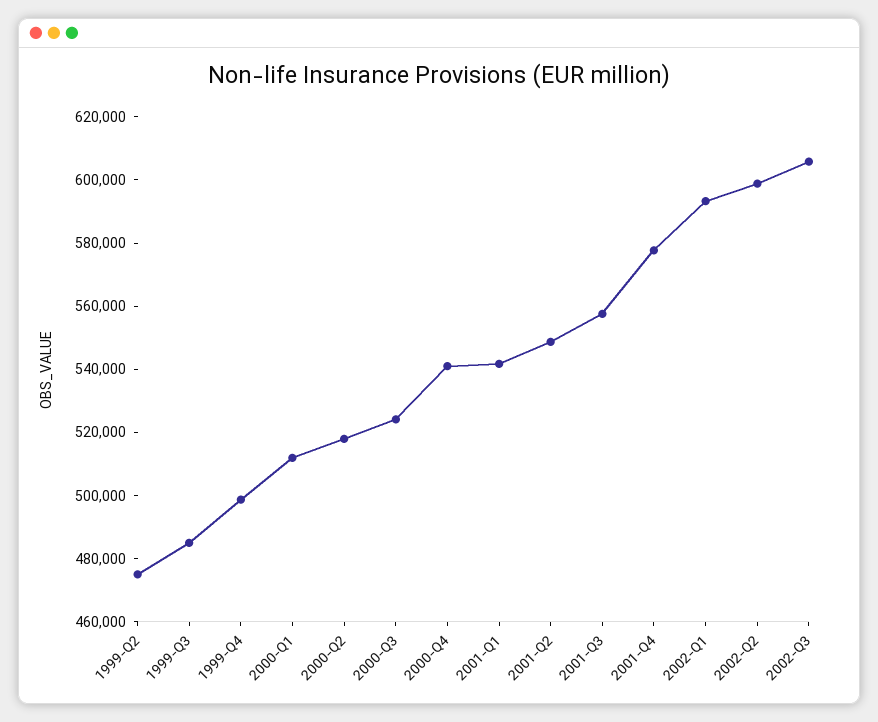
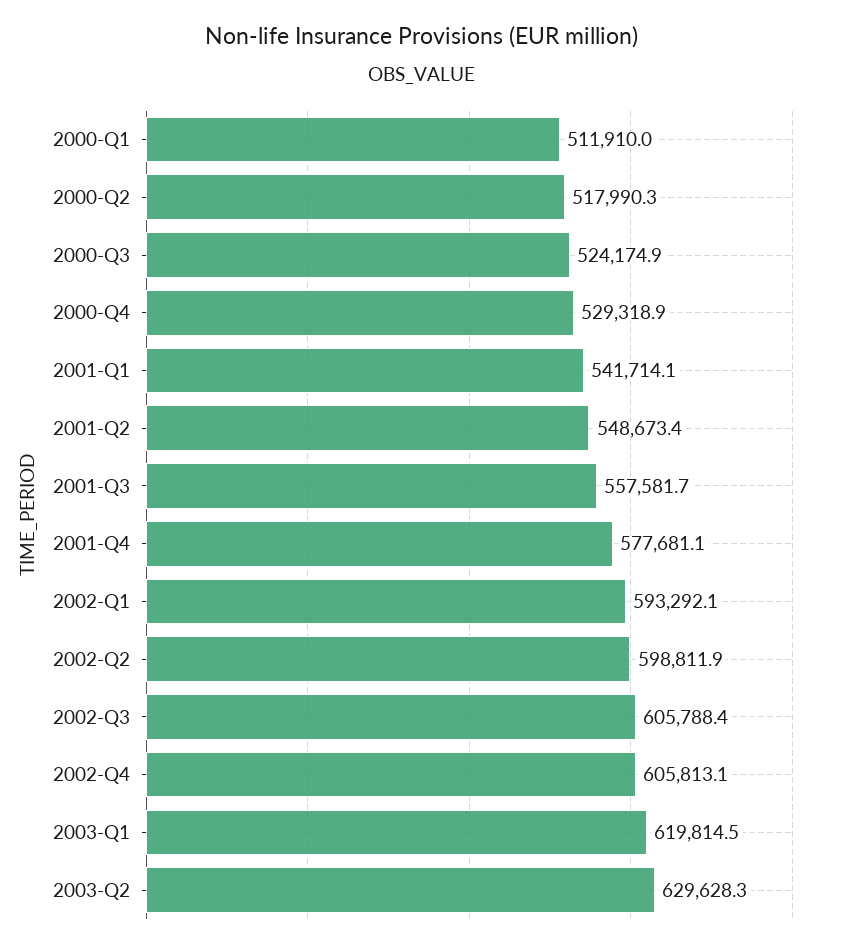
1999-Q2: 475000 -> none
1999-Q3: 485000 -> none
1999-Q4: 500000 -> none
2000-Q4: 540000 -> 529318.9
2002-Q4: none -> 605813.1
2003-Q1: none -> 619814.5
2003-Q2: none -> 629628.3

